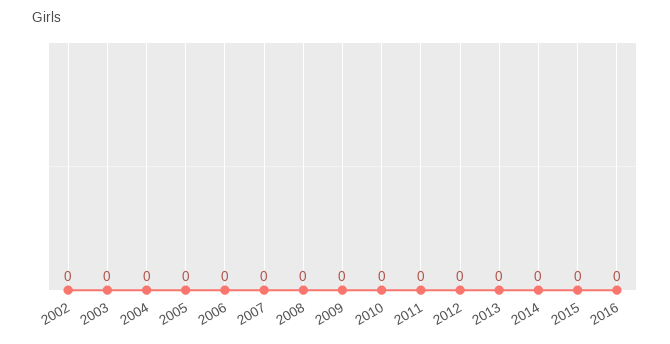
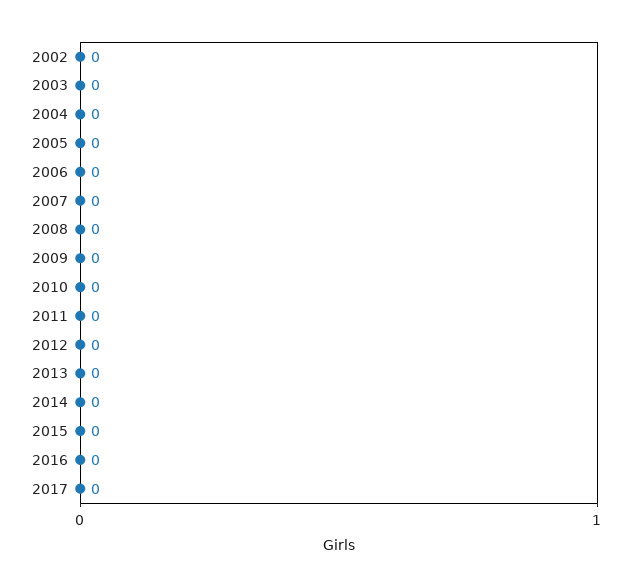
2017: none -> 0

